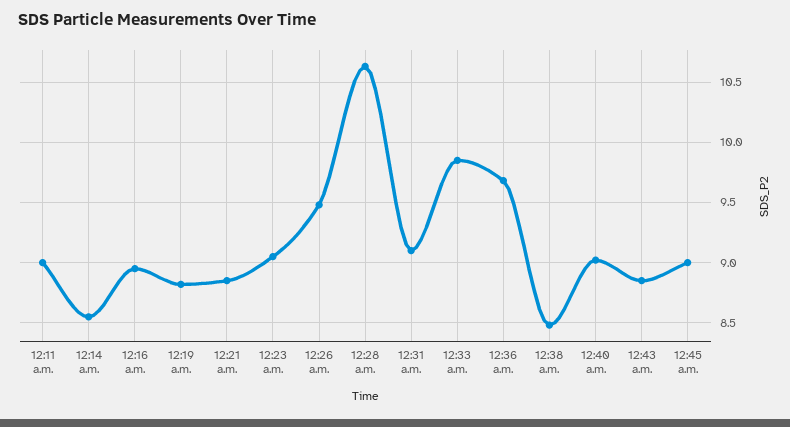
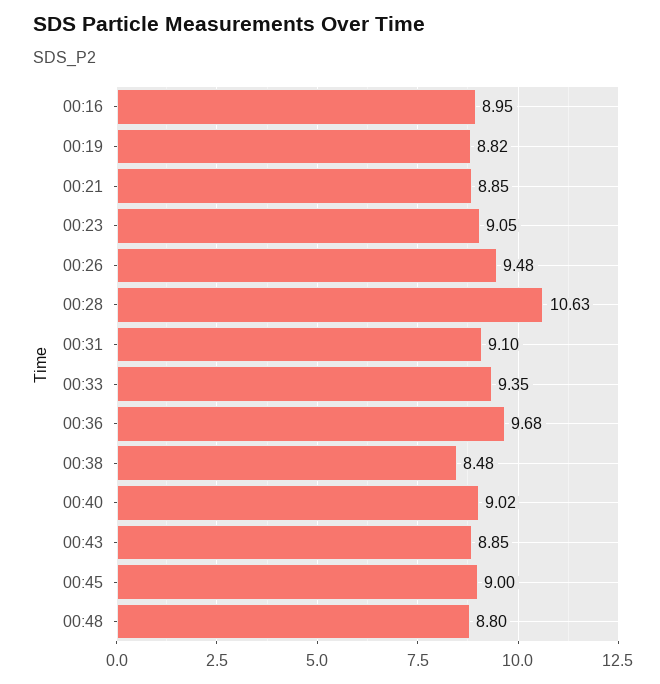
12:11 a.m.: 9 -> none
12:14 a.m.: 8.55 -> none
12:33 a.m.: 9.85 -> 9.35
00:48: none -> 8.8

